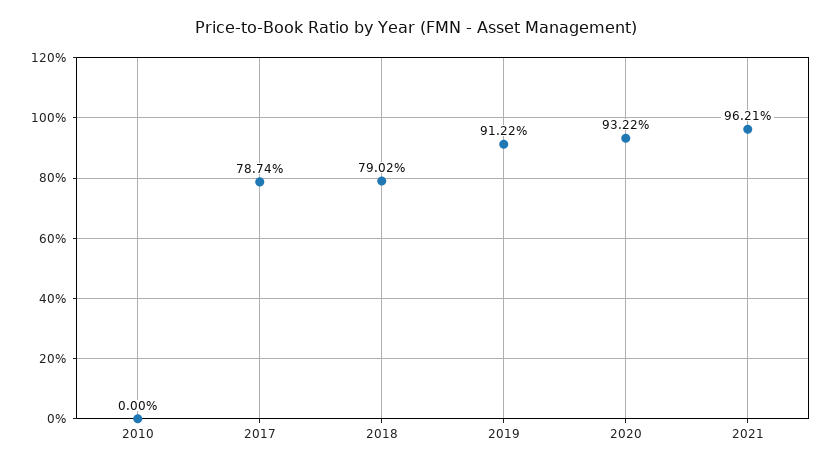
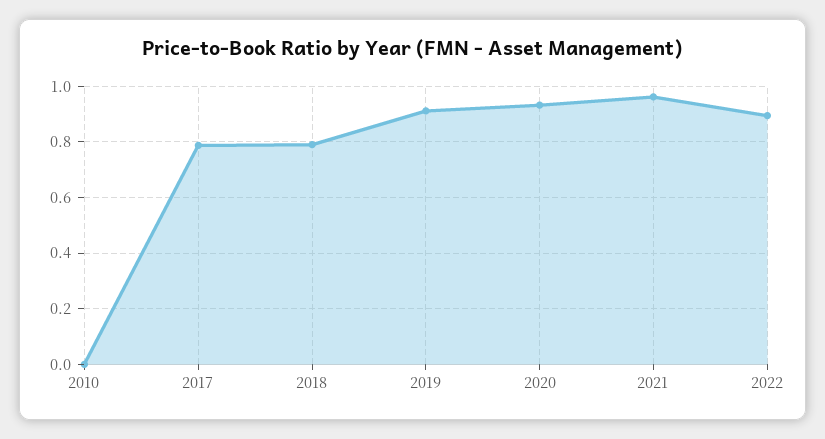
2022: none -> 0.9

